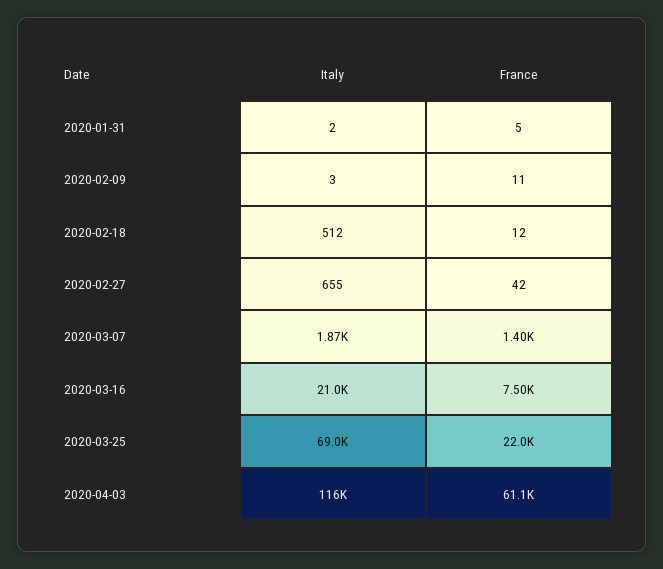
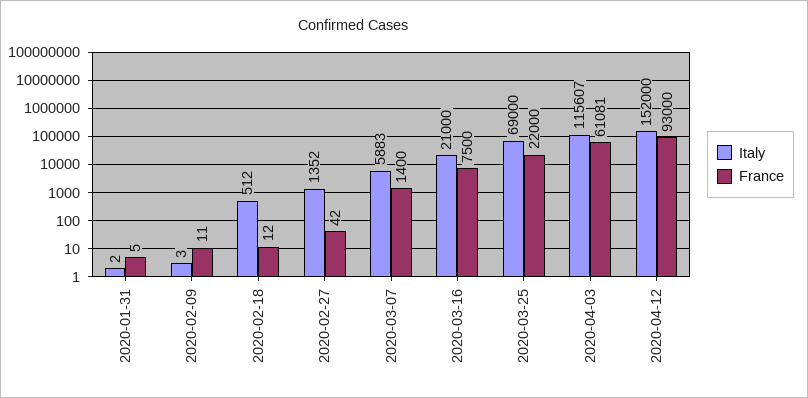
Italy, 2020-02-27: 655 -> 1352
Italy, 2020-03-07: 1870 -> 5883
Italy, 2020-04-12: none -> 152000
France, 2020-04-12: none -> 93000

